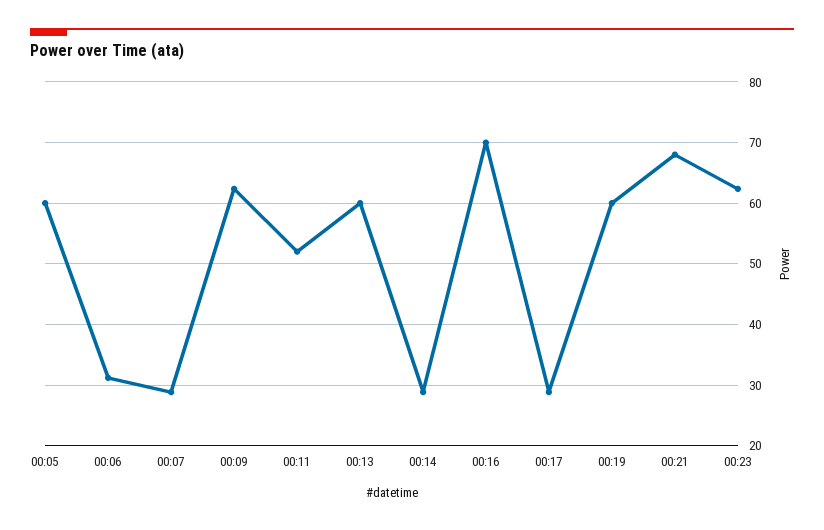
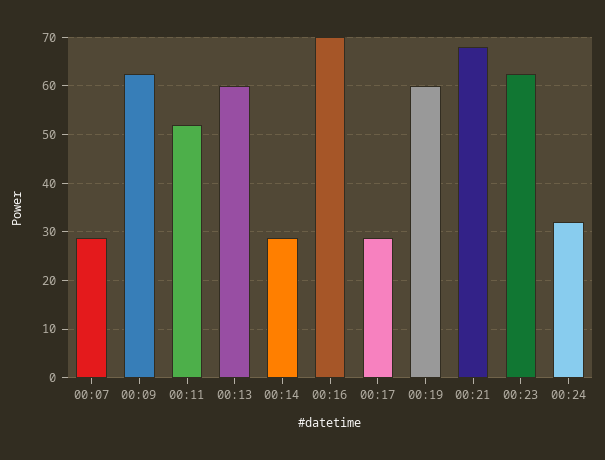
00:05: 60 -> none
00:06: 31 -> none
00:24: none -> 32

